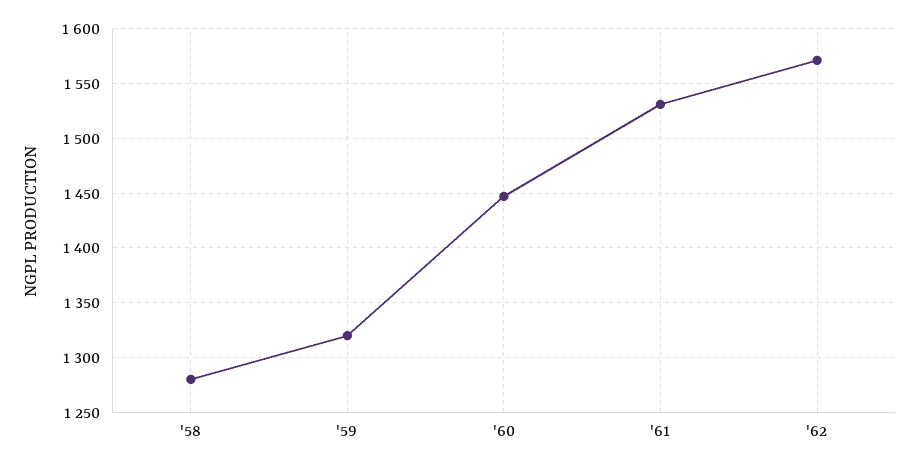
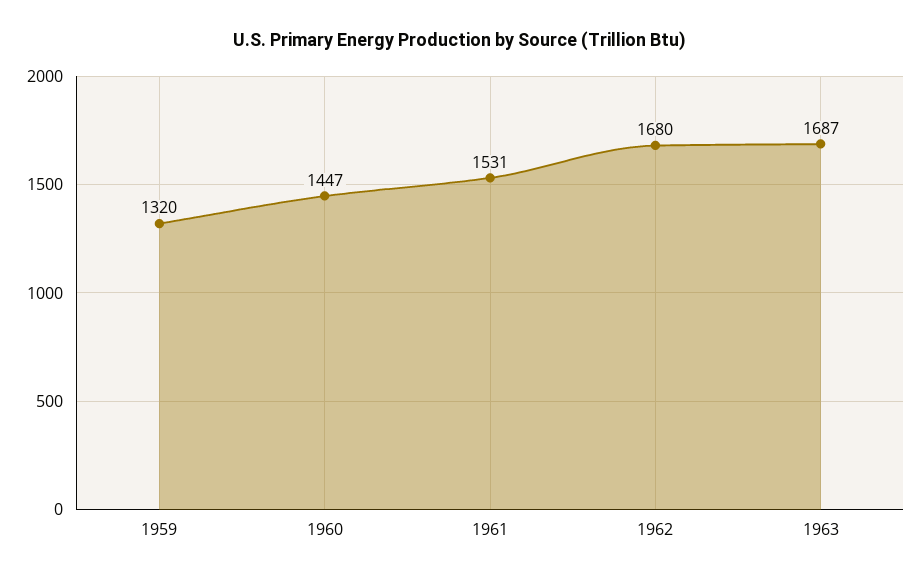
'58: 1280 -> none
'62: 1570 -> 1680
1963: none -> 1687

